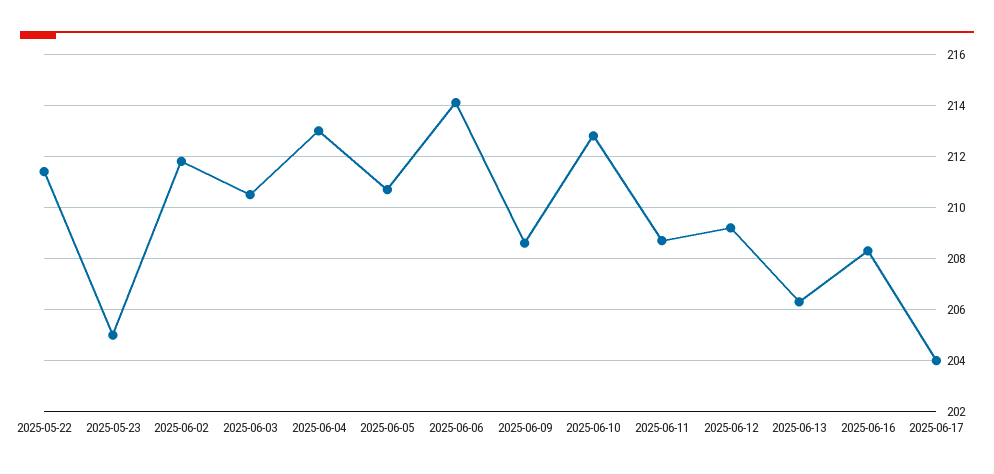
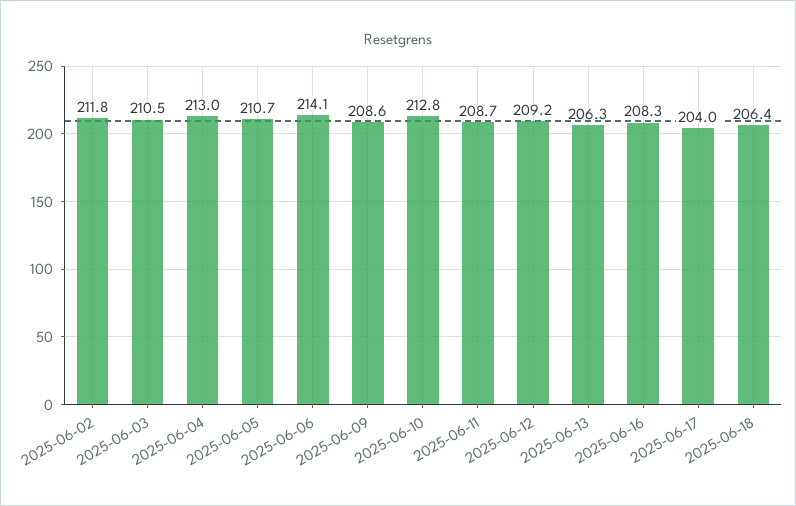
2025-05-22: 211.5 -> none
2025-05-23: 205 -> none
2025-06-18: none -> 206.4

